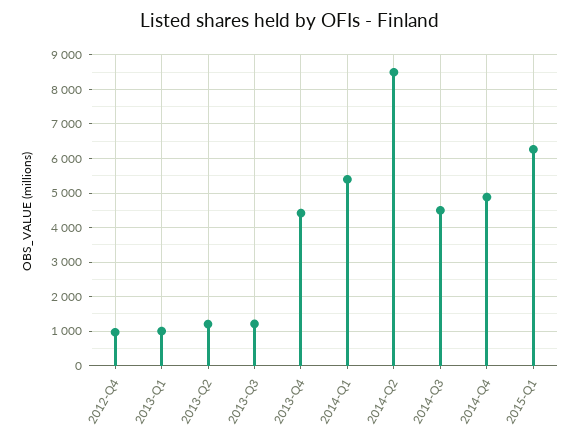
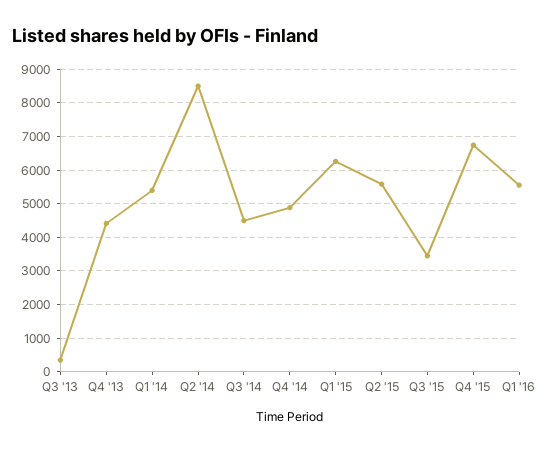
2012-Q4: 1000 -> none
2013-Q1: 1000 -> none
2013-Q2: 1200 -> none
2013-Q3: 1200 -> 400
Q2 '15: none -> 5600
Q3 '15: none -> 3400
Q4 '15: none -> 6800
Q1 '16: none -> 5600

